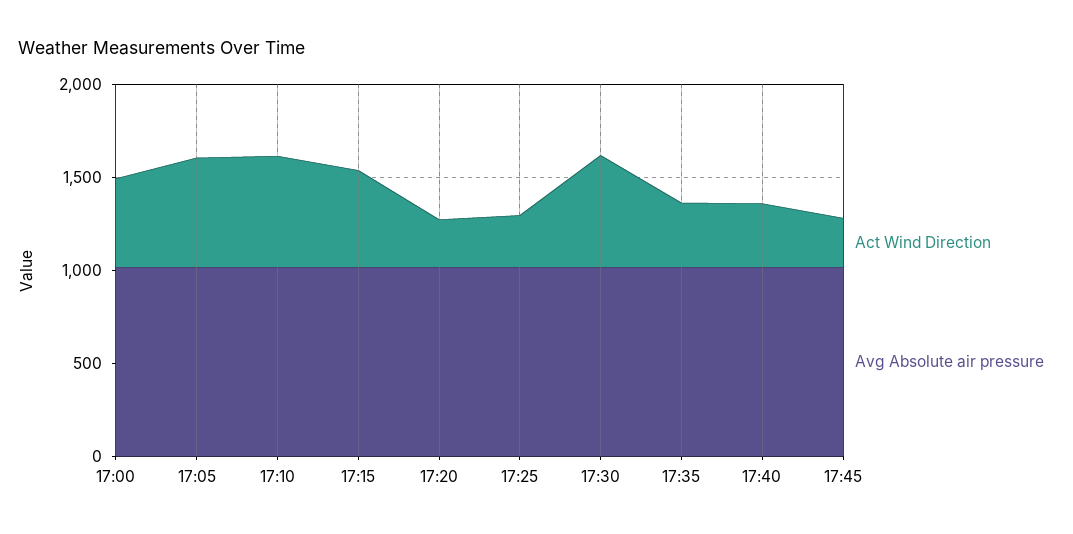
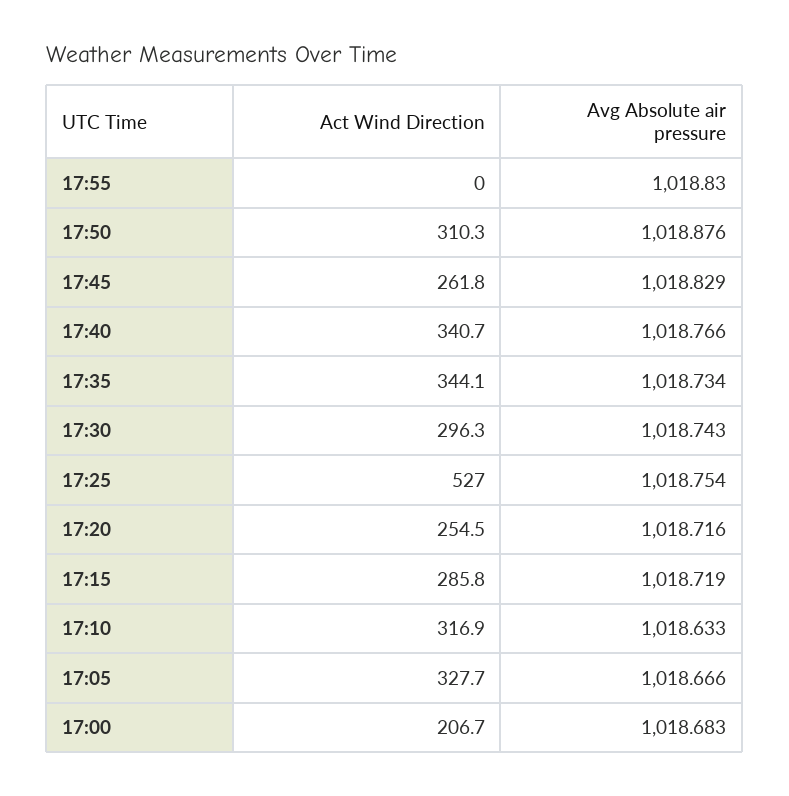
Act Wind Direction, 17:00: 500 -> 206.7
Act Wind Direction, 17:05: 600 -> 327.7
Act Wind Direction, 17:10: 600 -> 316.9
Act Wind Direction, 17:15: 500 -> 285.8
Act Wind Direction, 17:25: 300 -> 527
Act Wind Direction, 17:30: 600 -> 296.3
Act Wind Direction, 17:55: none -> 0
Avg Absolute air pressure, 17:55: none -> 1018.83
Act Wind Direction, 17:50: none -> 310.3
Avg Absolute air pressure, 17:50: none -> 1018.876

